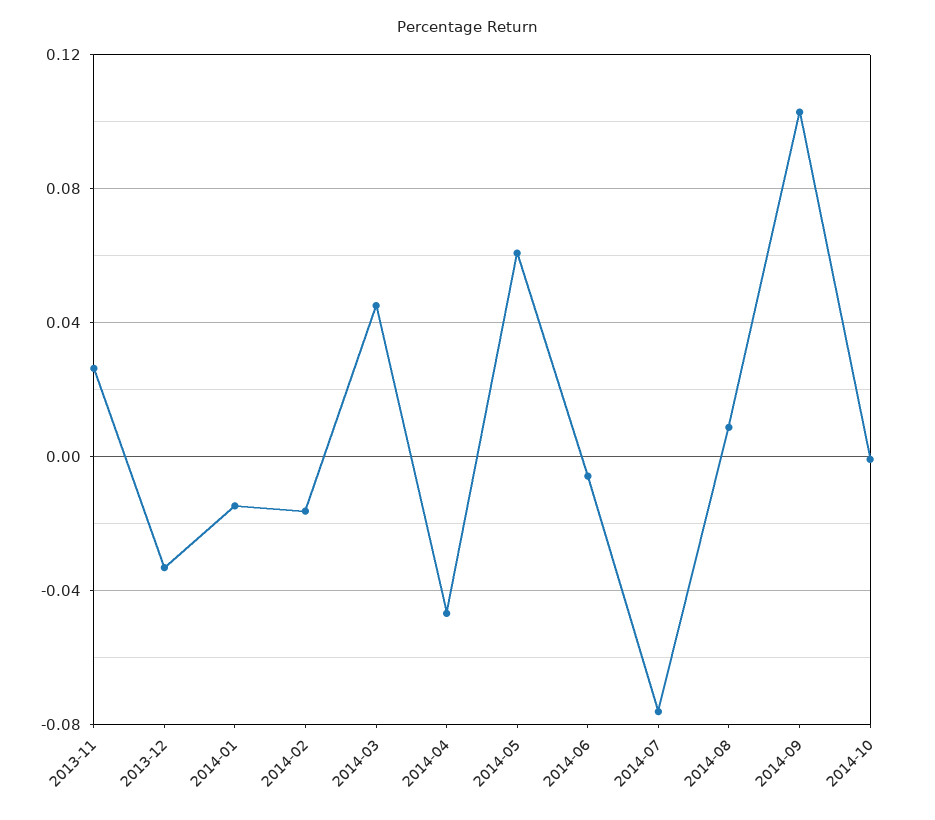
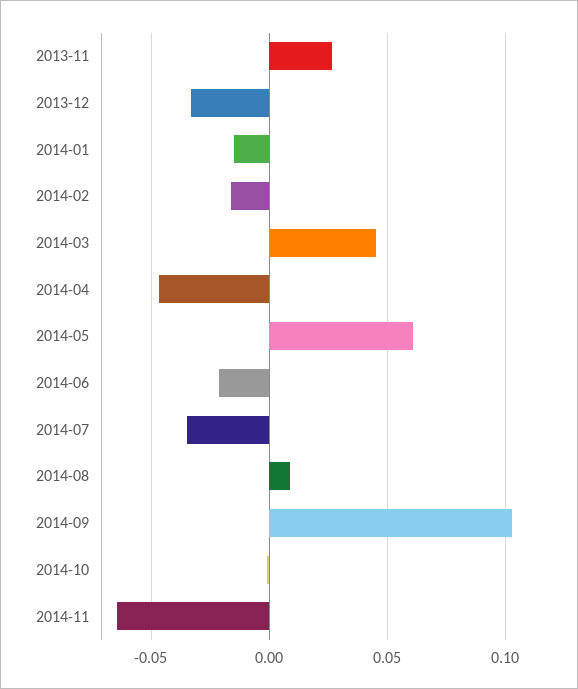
2014-06: -0.005 -> -0.02
2014-07: -0.075 -> -0.035
2014-11: none -> -0.065

